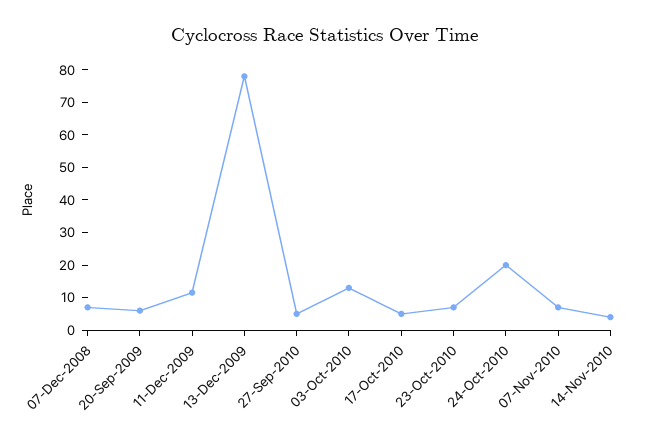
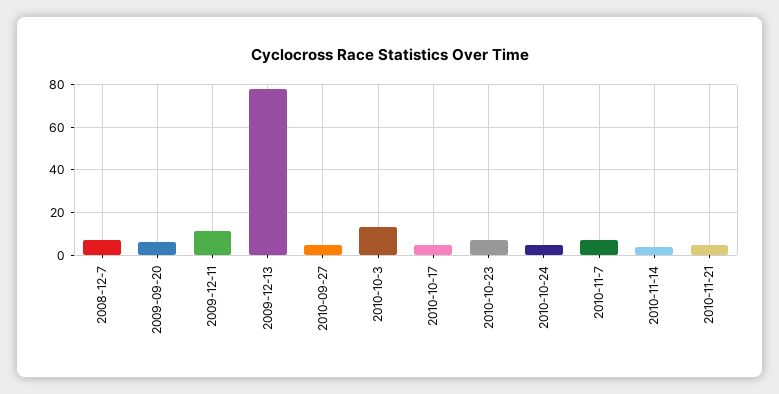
24-Oct-2010: 20 -> 5
2010-11-21: none -> 5

